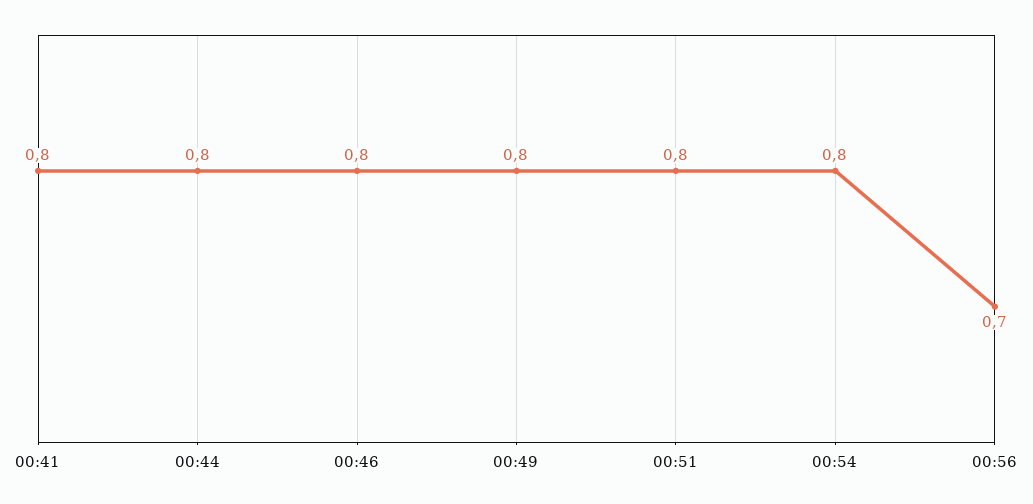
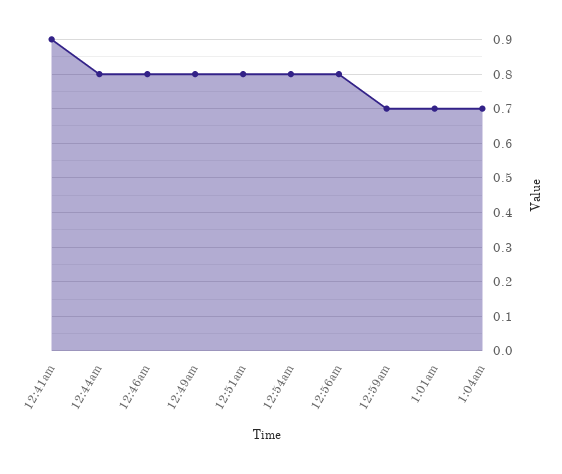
00:41: 0.8 -> 0.9
00:56: 0.7 -> 0.8
12:59am: none -> 0.7
1:01am: none -> 0.7
1:04am: none -> 0.7

